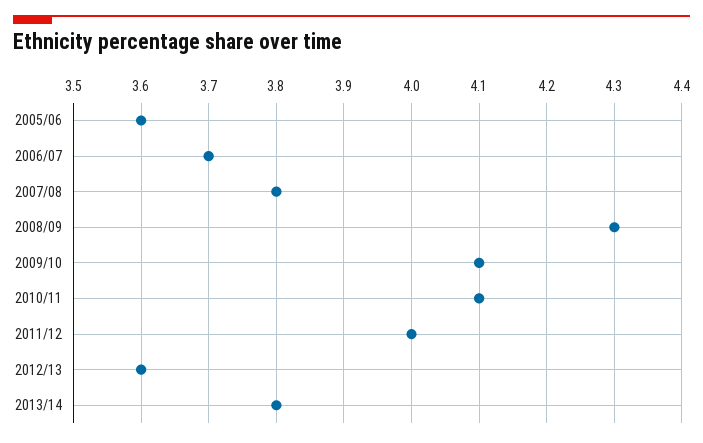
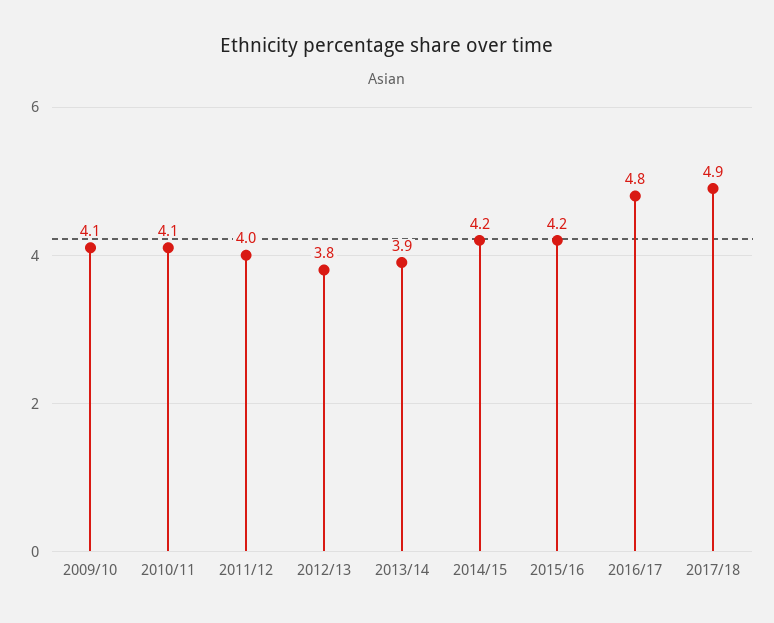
2005/06: 3.6 -> none
2006/07: 3.7 -> none
2007/08: 3.8 -> none
2008/09: 4.3 -> none
2012/13: 3.6 -> 3.8
2013/14: 3.8 -> 3.9
2014/15: none -> 4.2
2015/16: none -> 4.2
2016/17: none -> 4.8
2017/18: none -> 4.9

